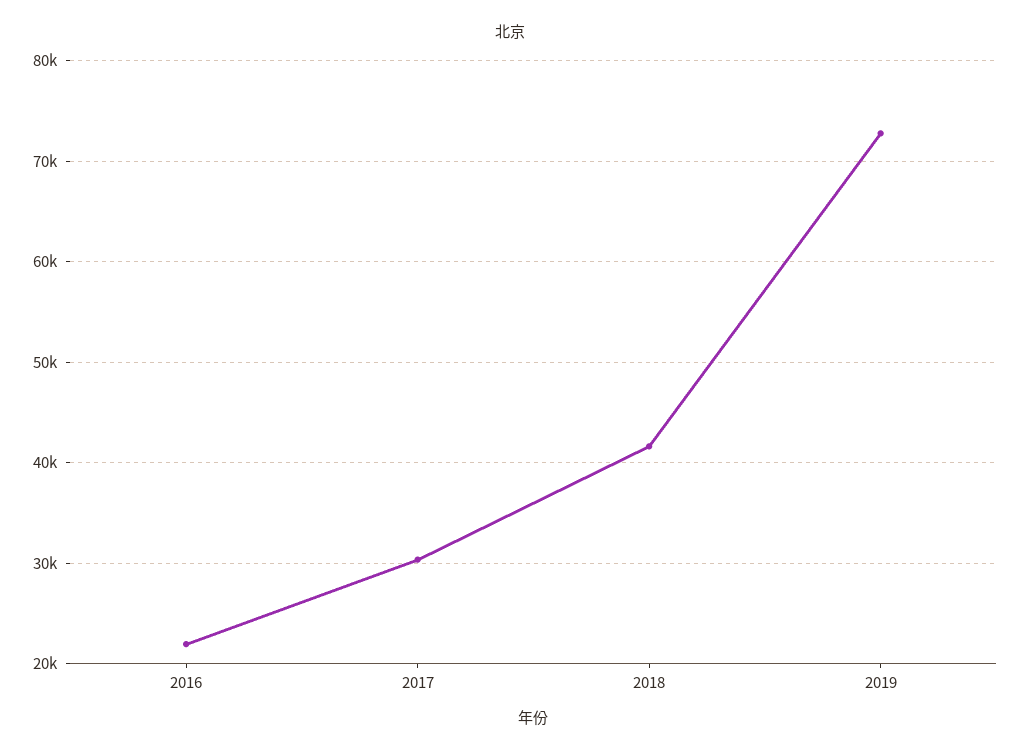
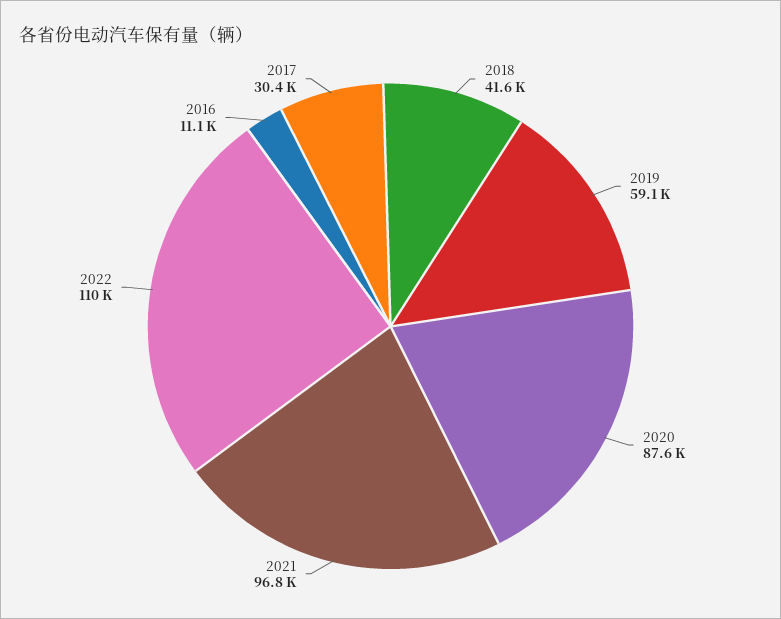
2016: 22000 -> 11100
2019: 73000 -> 59100
2020: none -> 87600
2021: none -> 96800
2022: none -> 110000

